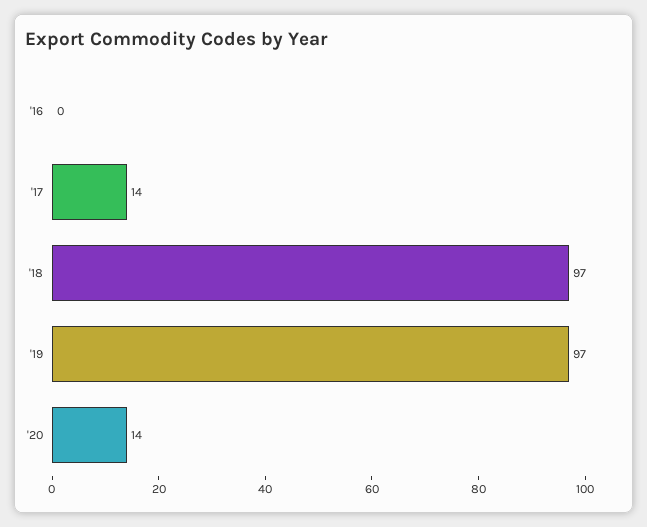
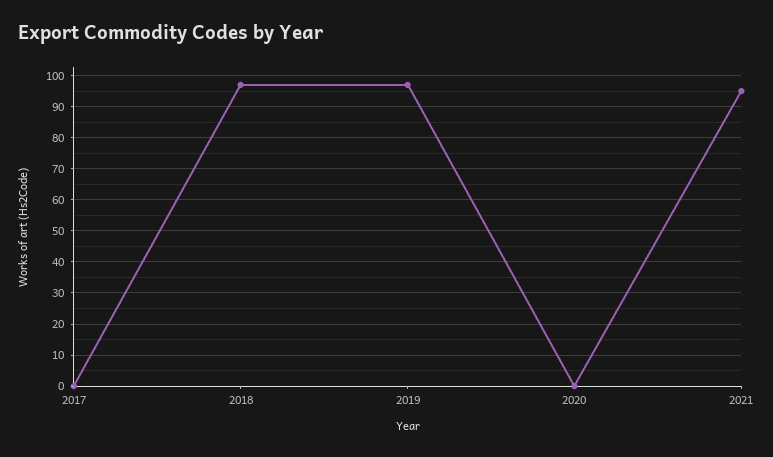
'16: 0 -> none
'17: 14 -> 0
'20: 14 -> 0
2021: none -> 95

